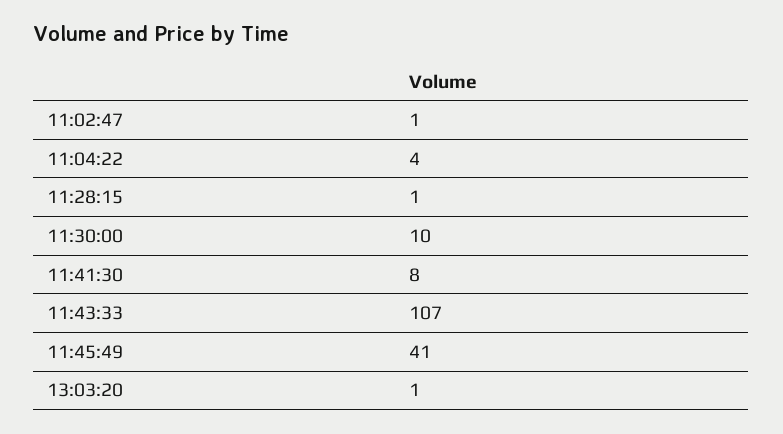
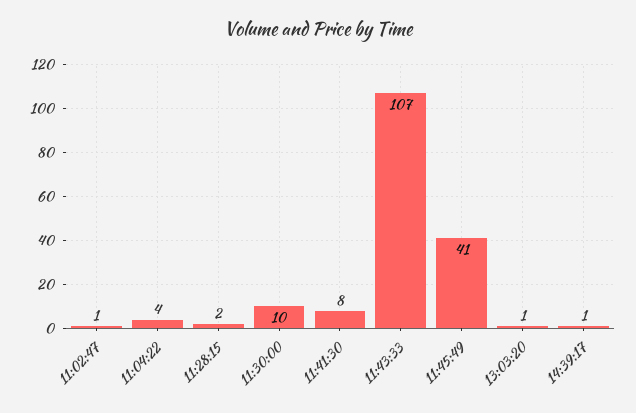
11:28:15: 1 -> 2
14:39:17: none -> 1

